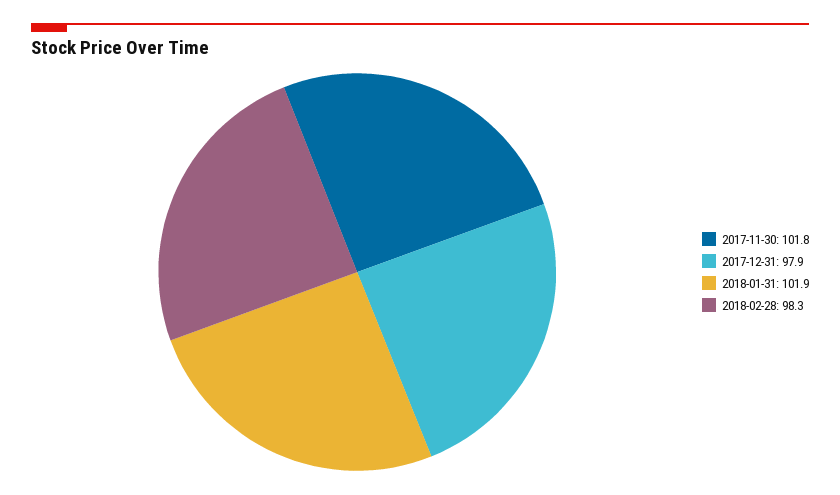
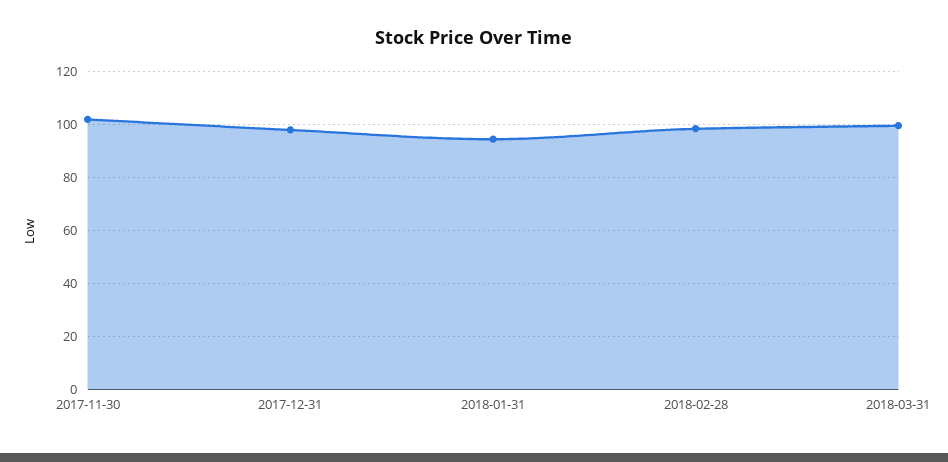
2018-01-31: 101.9 -> 95
2018-03-31: none -> 100

